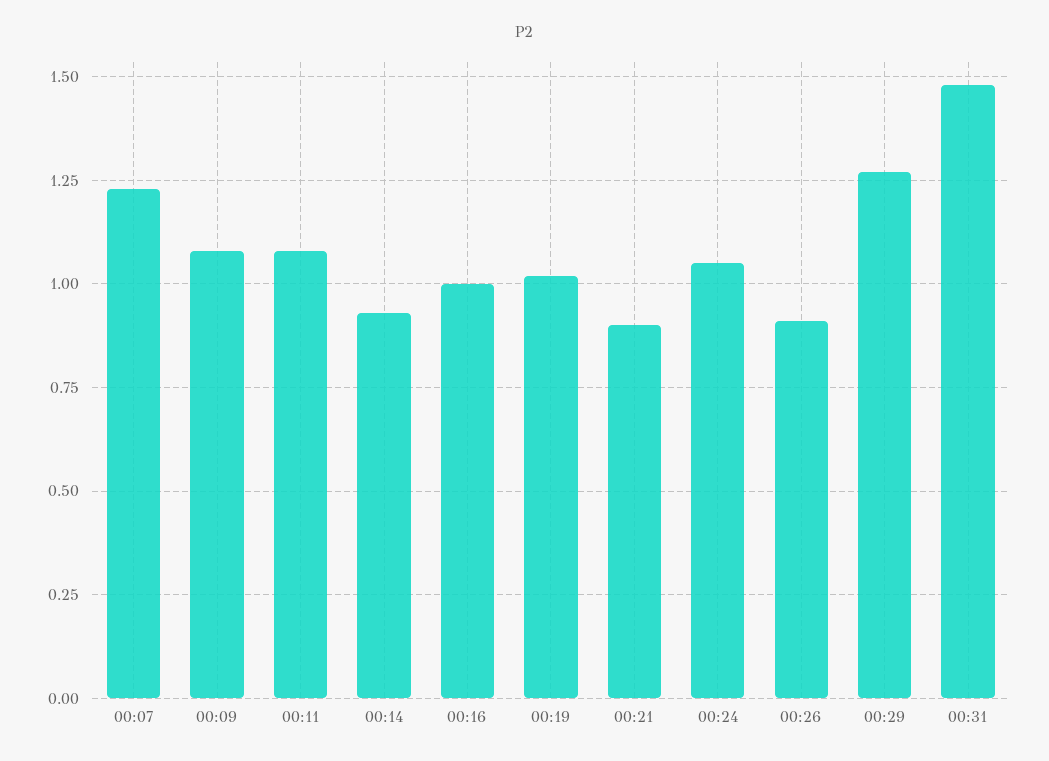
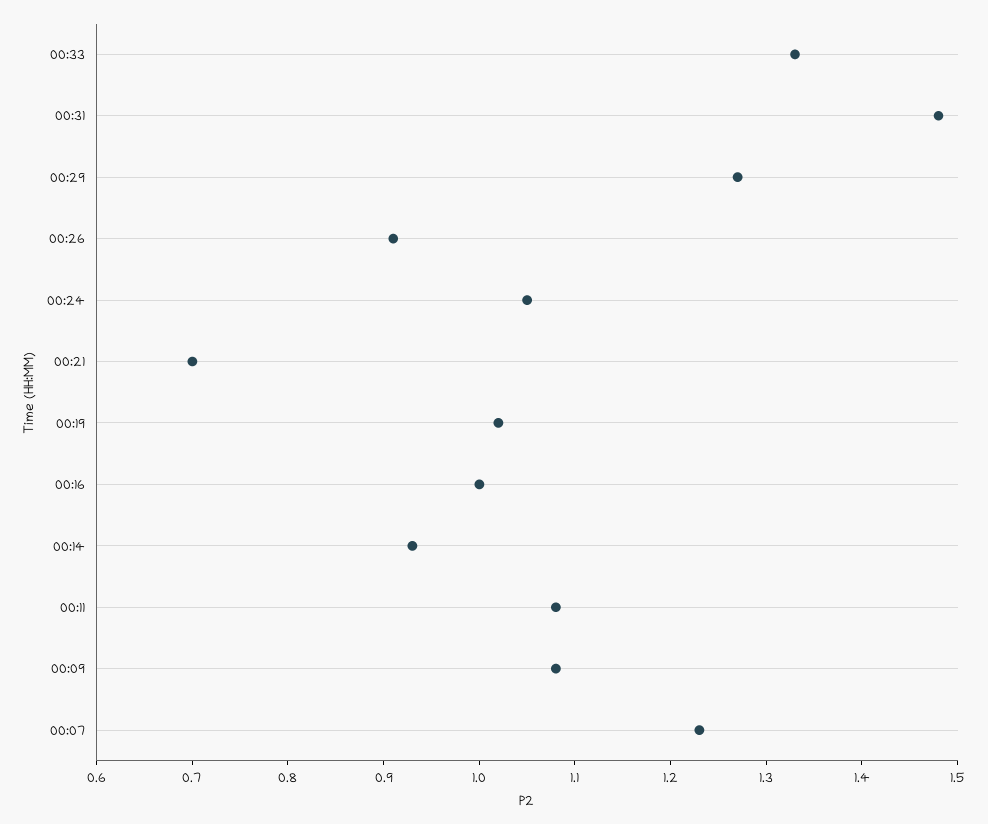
00:21: 0.9 -> 0.7
00:33: none -> 1.33

